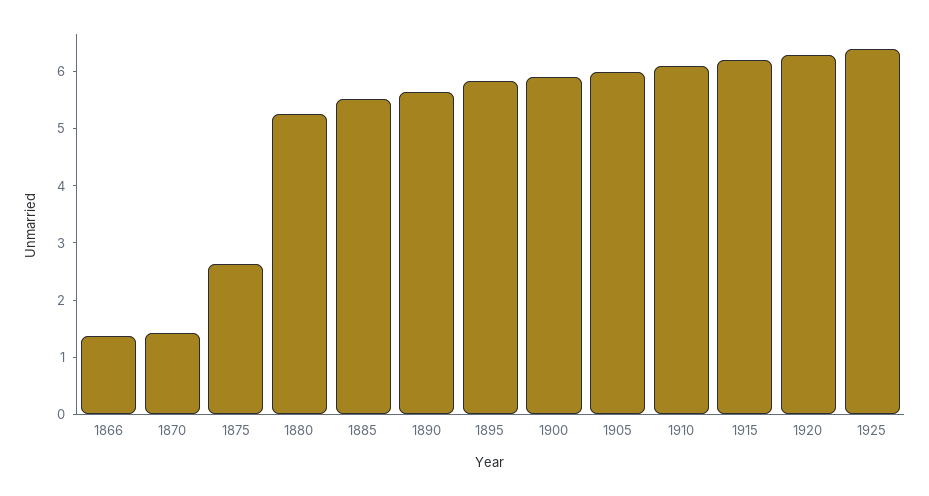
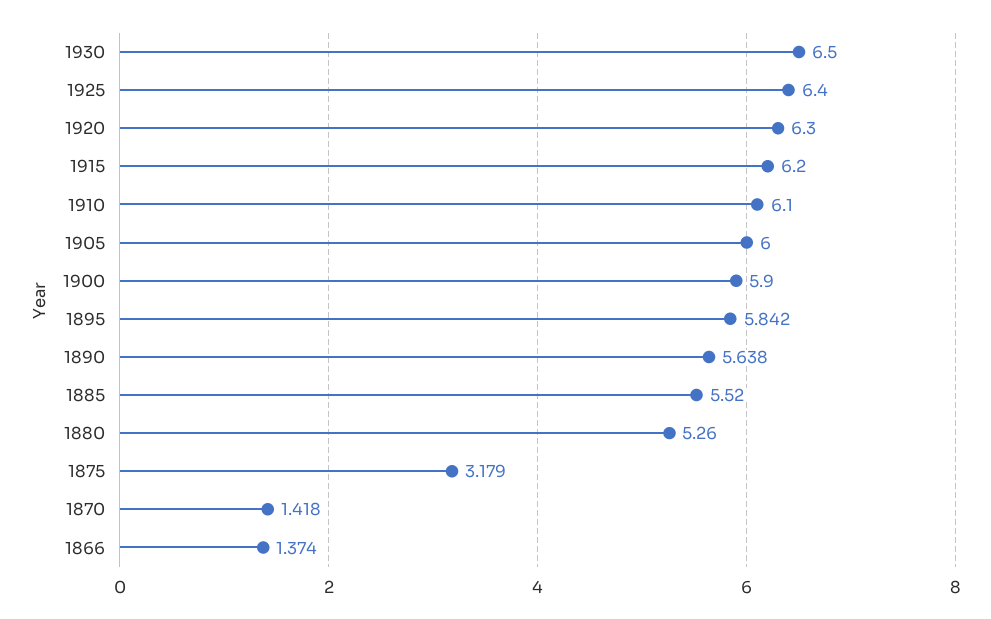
1875: 2.6 -> 3.179
1930: none -> 6.5

